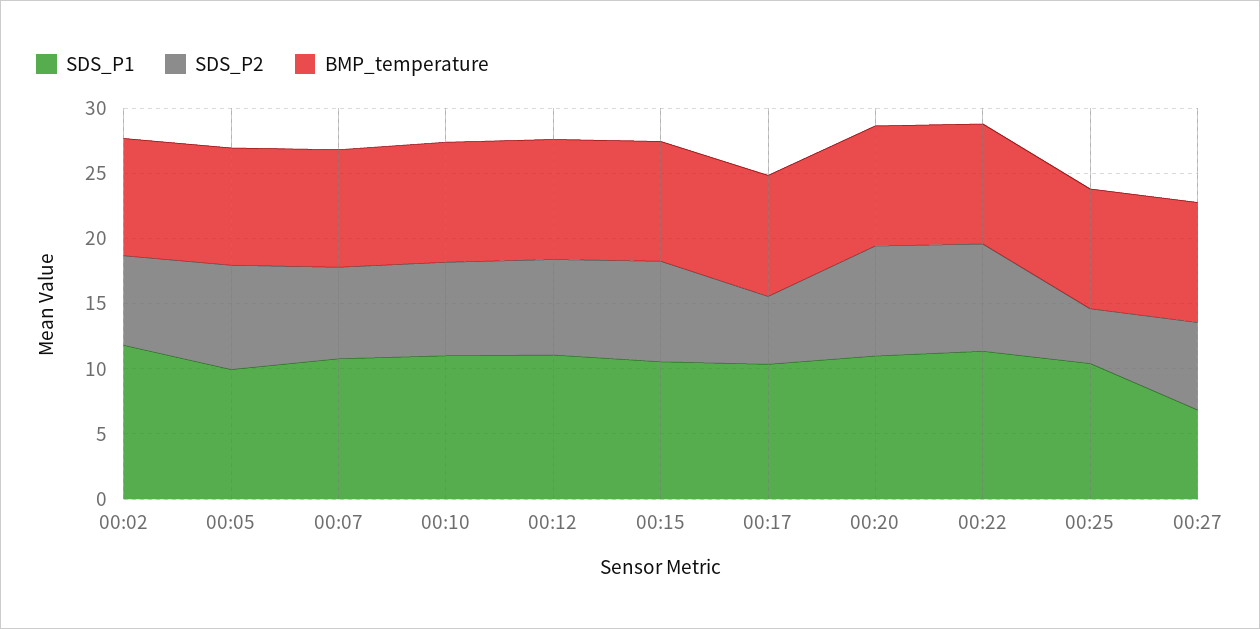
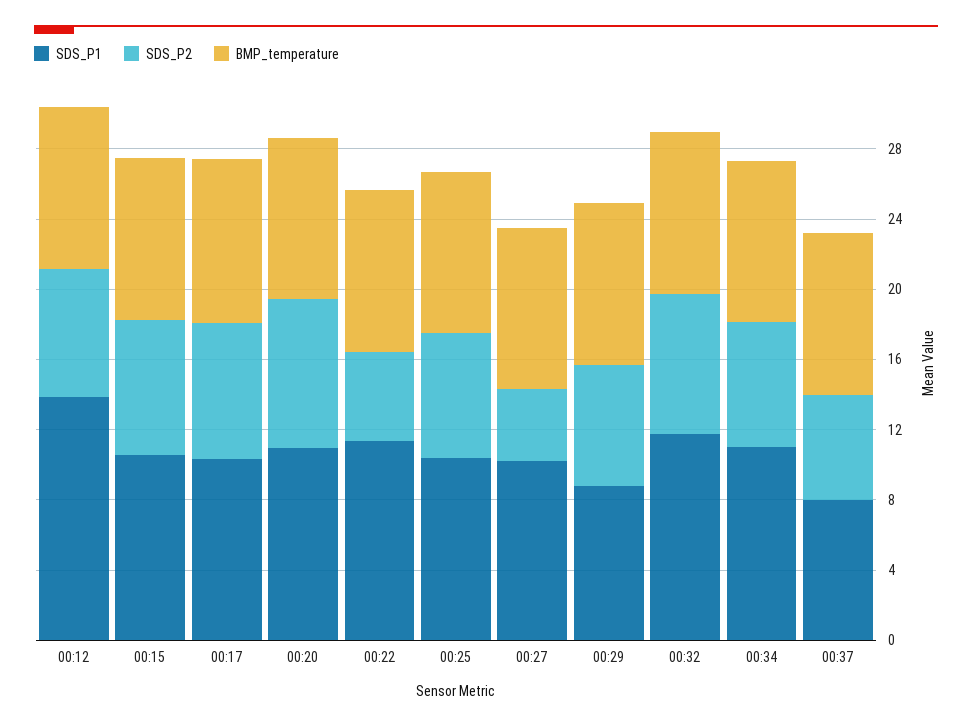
SDS_P1, 00:02: 12 -> none
SDS_P2, 00:02: 7 -> none
BMP_temperature, 00:02: 9 -> none
SDS_P1, 00:05: 10 -> none
SDS_P2, 00:05: 8 -> none
BMP_temperature, 00:05: 9 -> none
SDS_P1, 00:07: 11 -> none
SDS_P2, 00:07: 7 -> none
BMP_temperature, 00:07: 9 -> none
SDS_P1, 00:10: 11 -> none
SDS_P2, 00:10: 7 -> none
BMP_temperature, 00:10: 9 -> none
SDS_P1, 00:12: 11 -> 14
SDS_P2, 00:17: 5 -> 8
SDS_P2, 00:22: 8 -> 5
SDS_P2, 00:25: 4 -> 7
SDS_P1, 00:27: 7 -> 10
SDS_P2, 00:27: 7 -> 4
SDS_P1, 00:29: none -> 9
SDS_P2, 00:29: none -> 7
BMP_temperature, 00:29: none -> 9
SDS_P1, 00:32: none -> 12
SDS_P2, 00:32: none -> 8
BMP_temperature, 00:32: none -> 9
SDS_P1, 00:34: none -> 11
SDS_P2, 00:34: none -> 7
BMP_temperature, 00:34: none -> 9
SDS_P1, 00:37: none -> 8
SDS_P2, 00:37: none -> 6
BMP_temperature, 00:37: none -> 9

